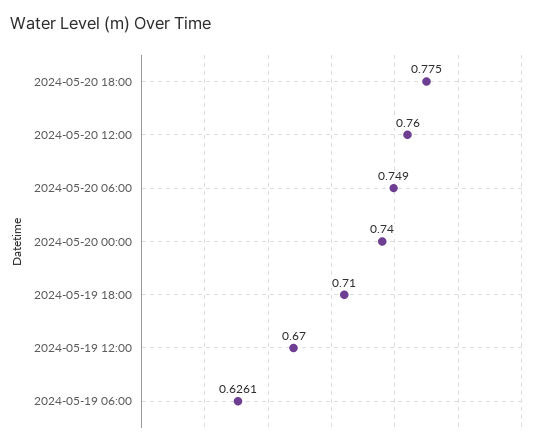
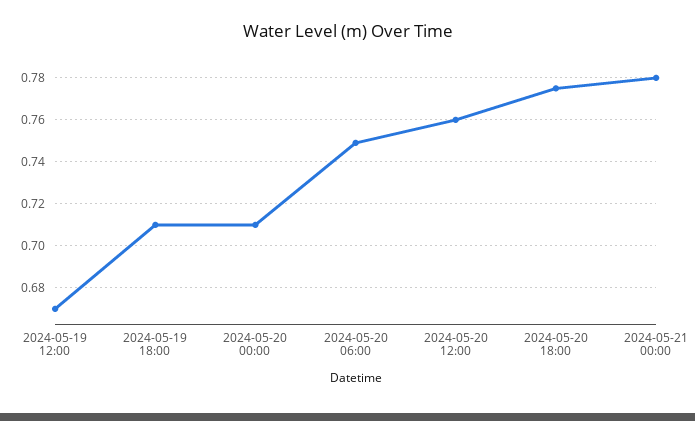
2024-05-20 00:00: 0.74 -> 0.71
2024-05-19 06:00: 0.6261 -> none
2024-05-21 00:00: none -> 0.78

